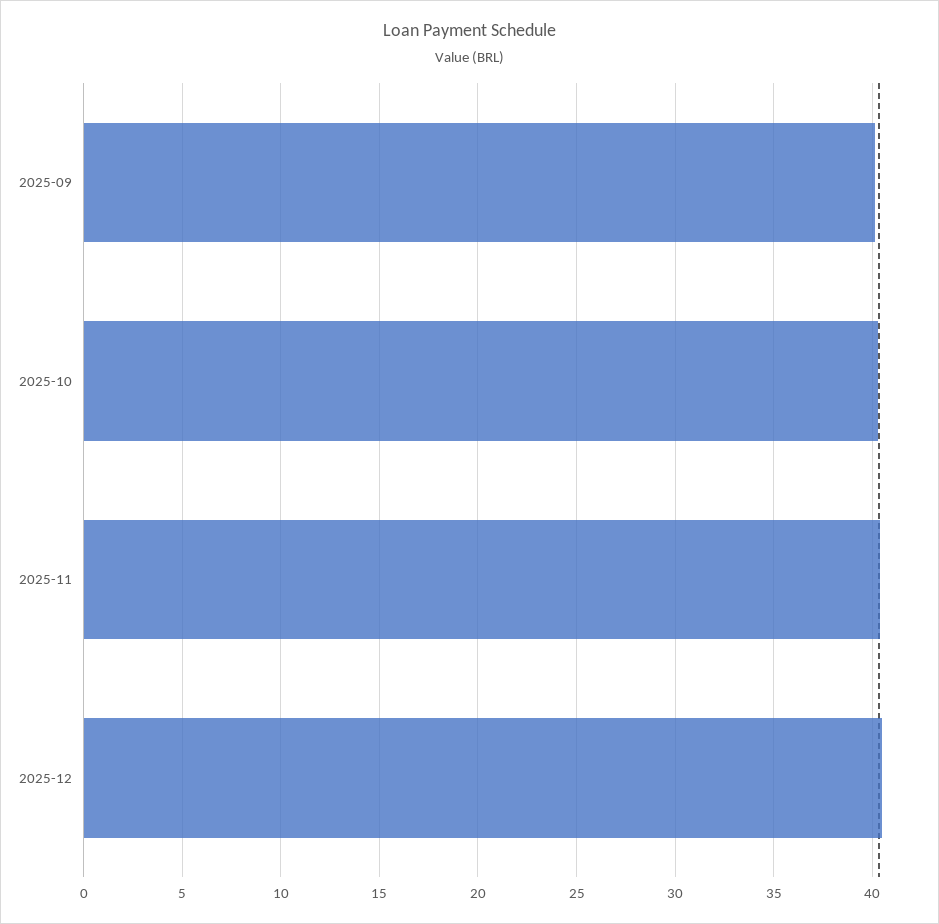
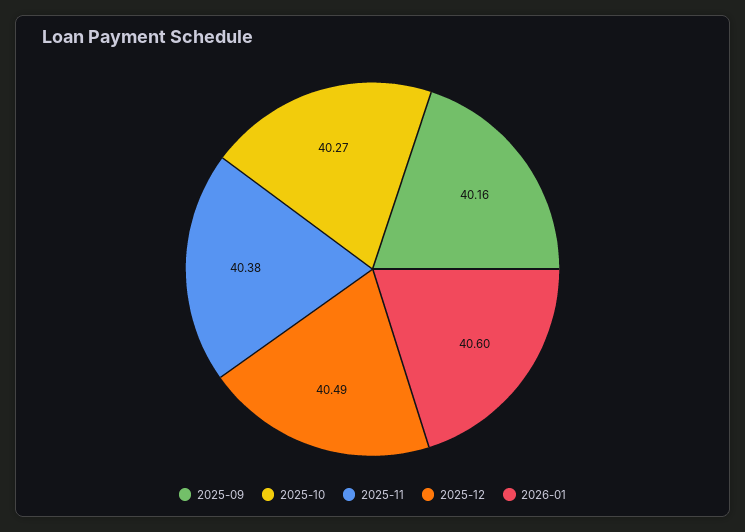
2026-01: none -> 40.6

